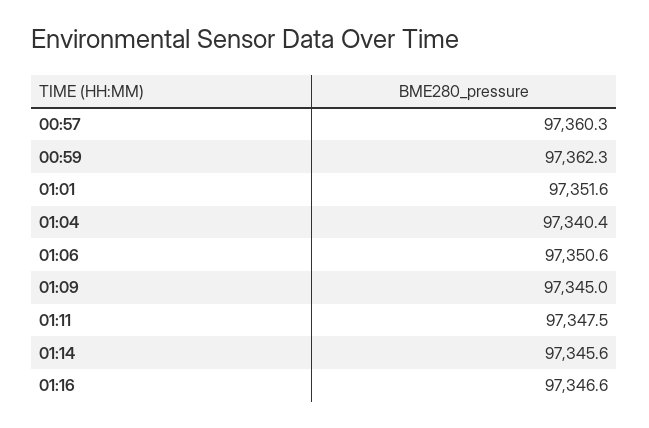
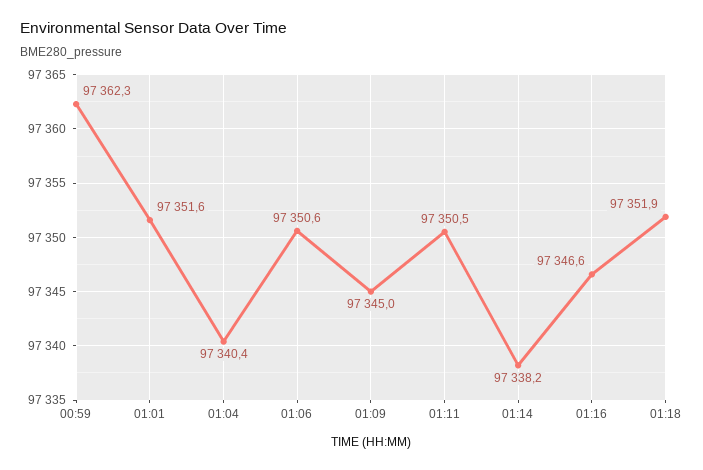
00:57: 97360.3 -> none
01:11: 97347.5 -> 97350.5
01:14: 97345.6 -> 97338.2
01:18: none -> 97351.9

